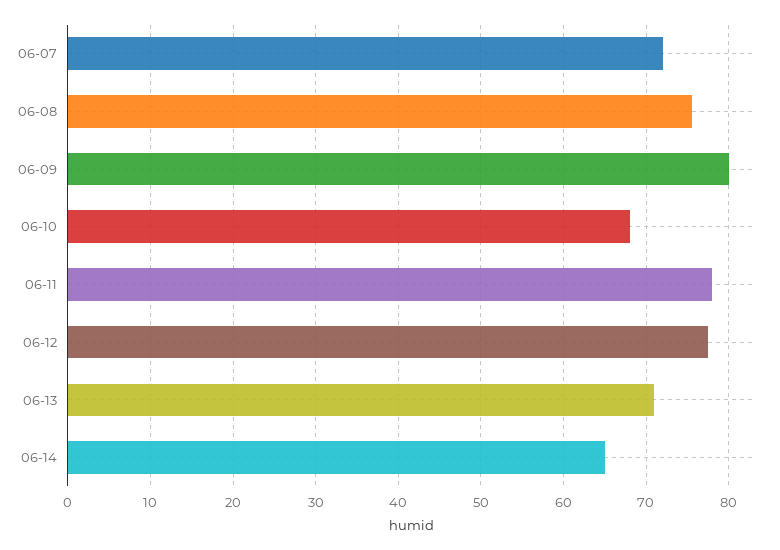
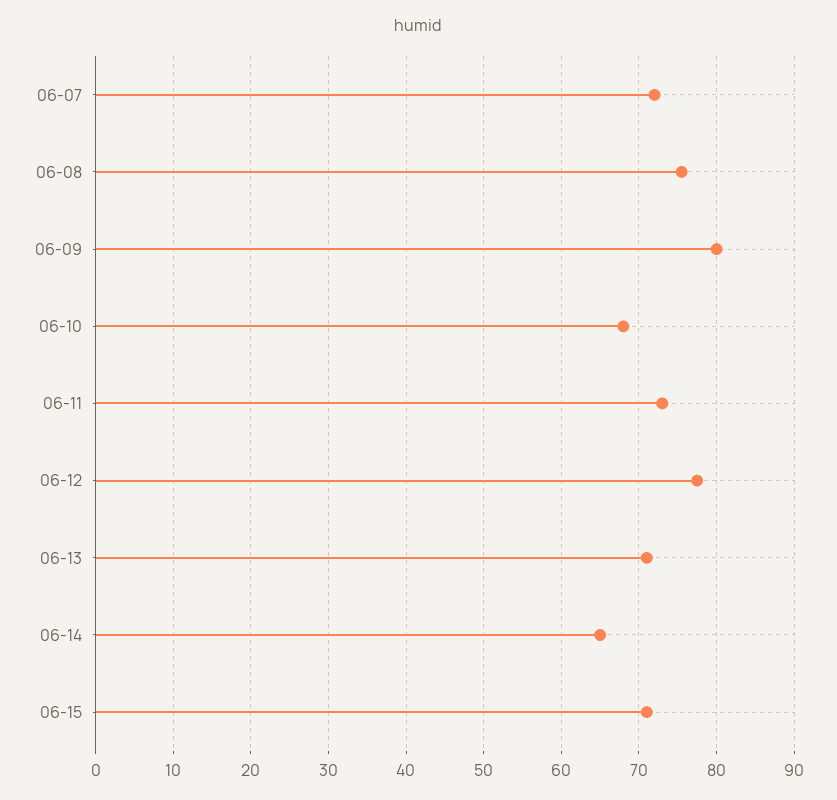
06-11: 78 -> 73
06-15: none -> 71

